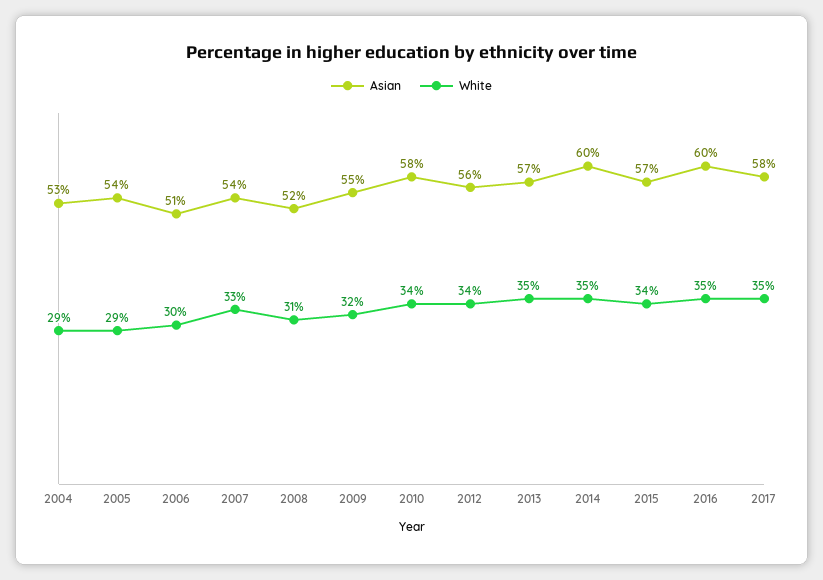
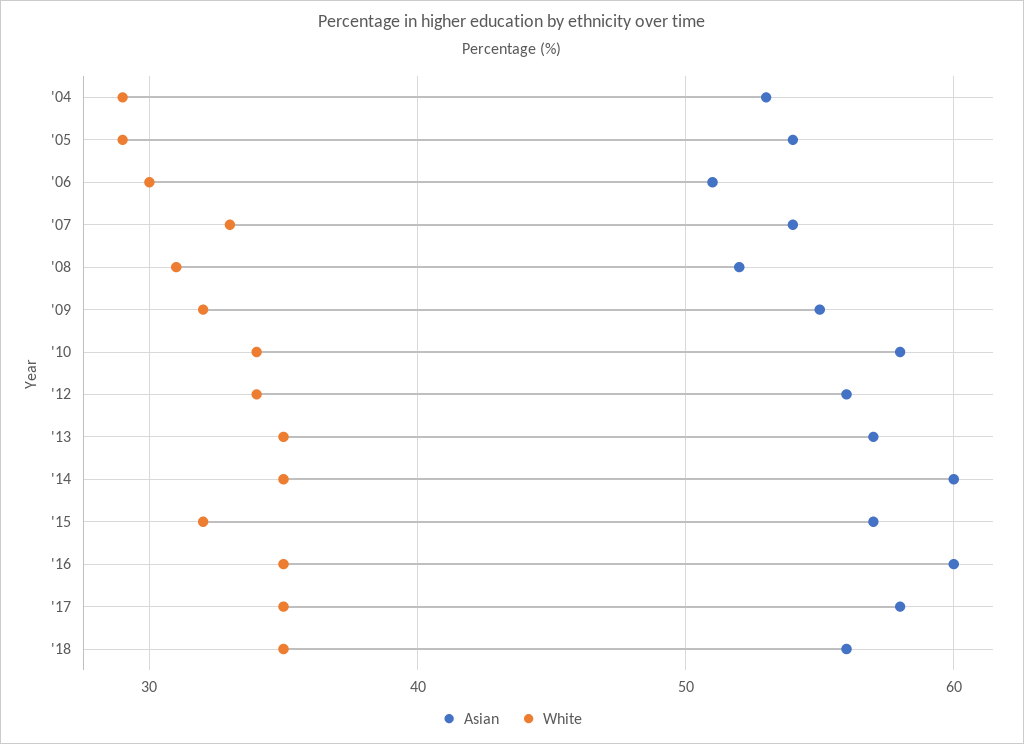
White, 2015: 34 -> 32
Asian, '18: none -> 56
White, '18: none -> 35

